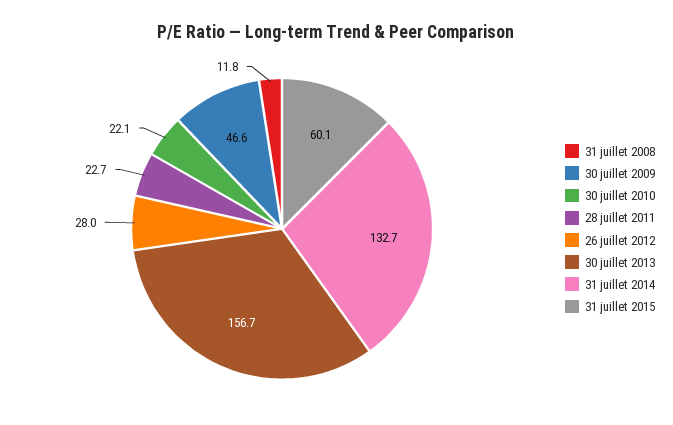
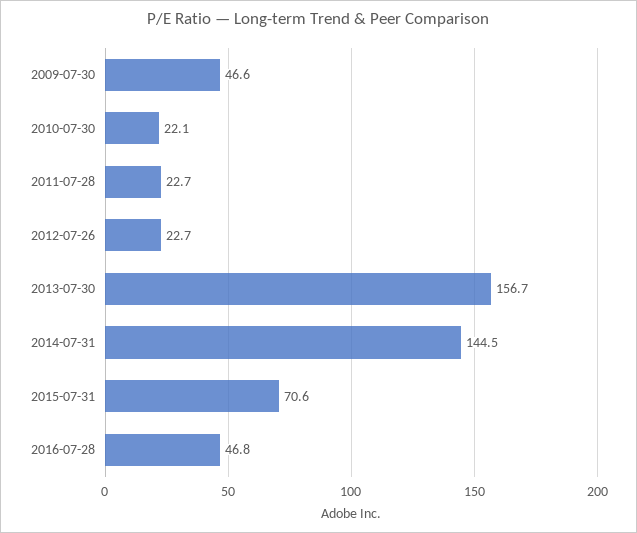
31 juillet 2008: 11.8 -> none
26 juillet 2012: 28 -> 22.7
31 juillet 2014: 132.7 -> 144.5
31 juillet 2015: 60.1 -> 70.6
2016-07-28: none -> 46.8

